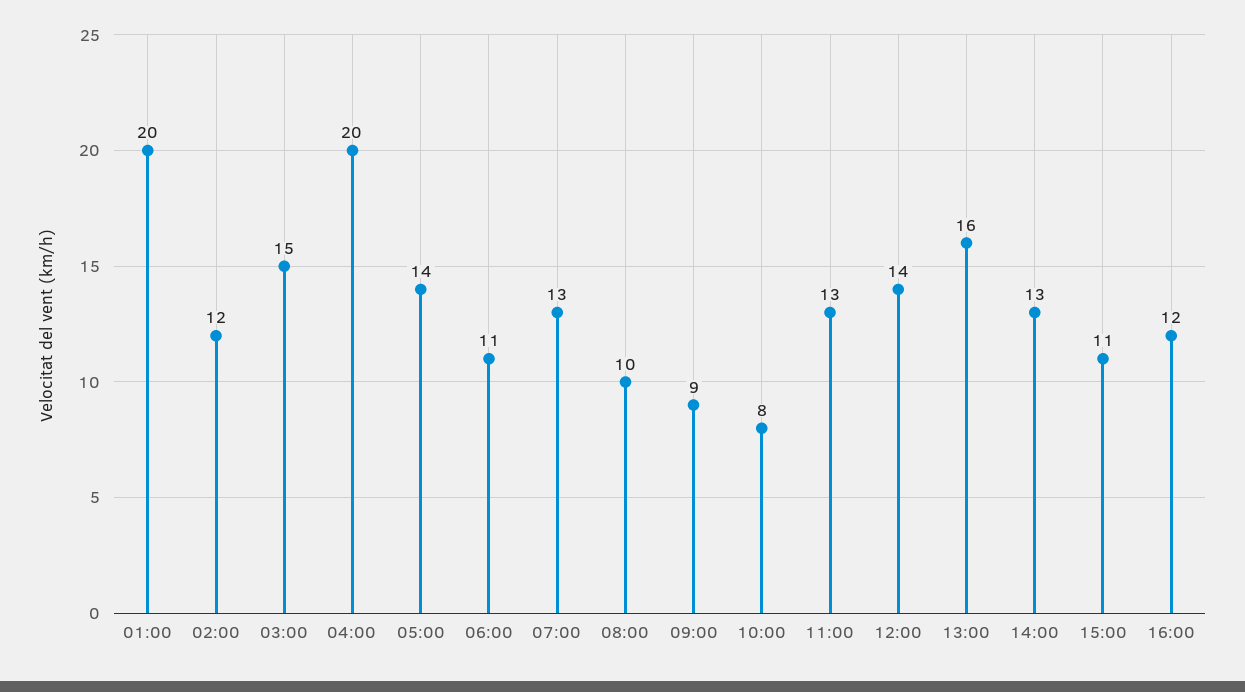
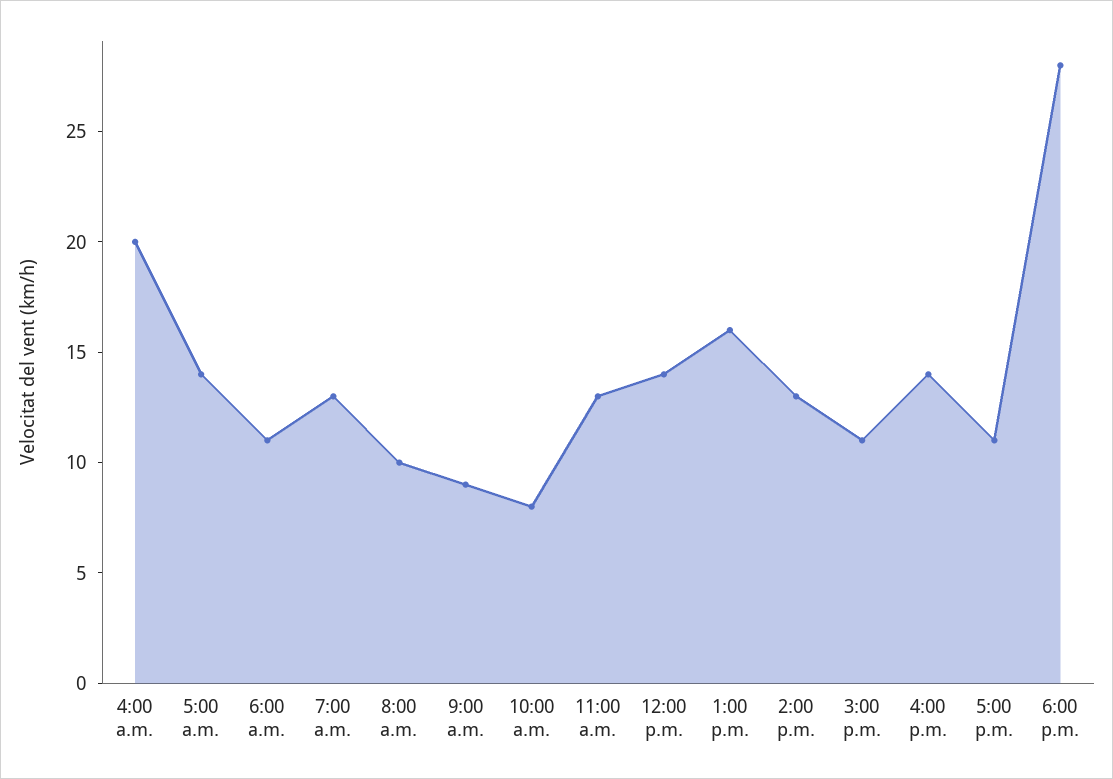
01:00: 20 -> none
02:00: 12 -> none
03:00: 15 -> none
16:00: 12 -> 14
5:00 p.m.: none -> 11
6:00 p.m.: none -> 28

